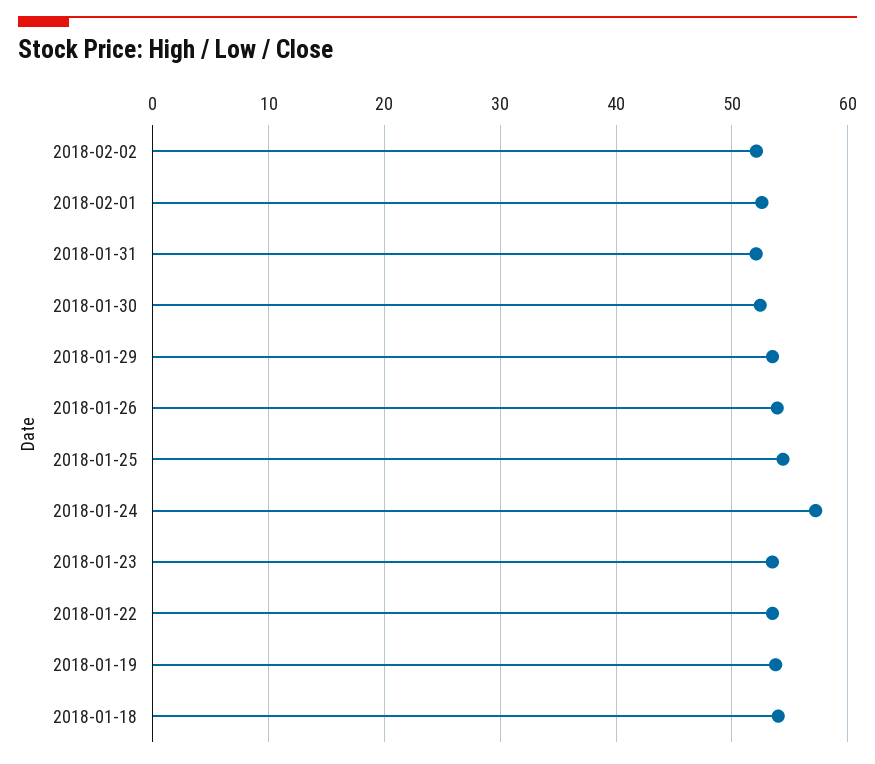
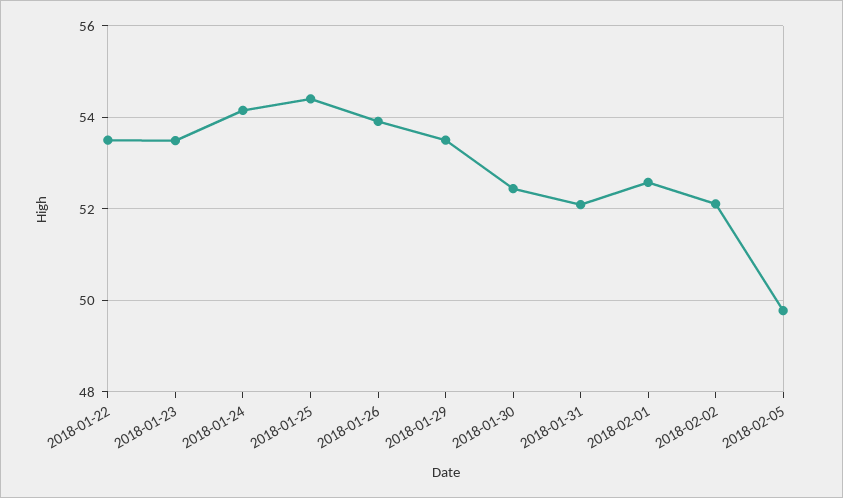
2018-01-24: 57 -> 54.2
2018-01-19: 54 -> none
2018-01-18: 54 -> none
2018-02-05: none -> 49.8

